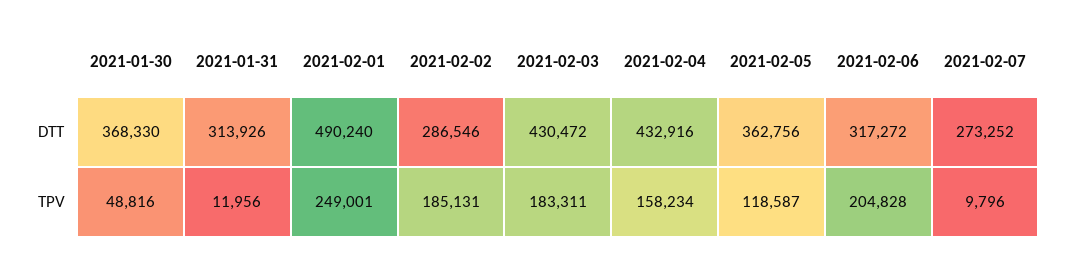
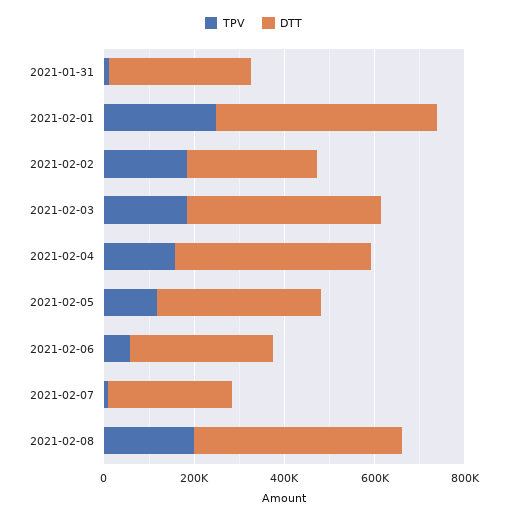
DTT, 2021-01-30: 368330 -> none
TPV, 2021-01-30: 48816 -> none
TPV, 2021-02-06: 204828 -> 50000
TPV, 2021-02-08: none -> 200000
DTT, 2021-02-08: none -> 450000

